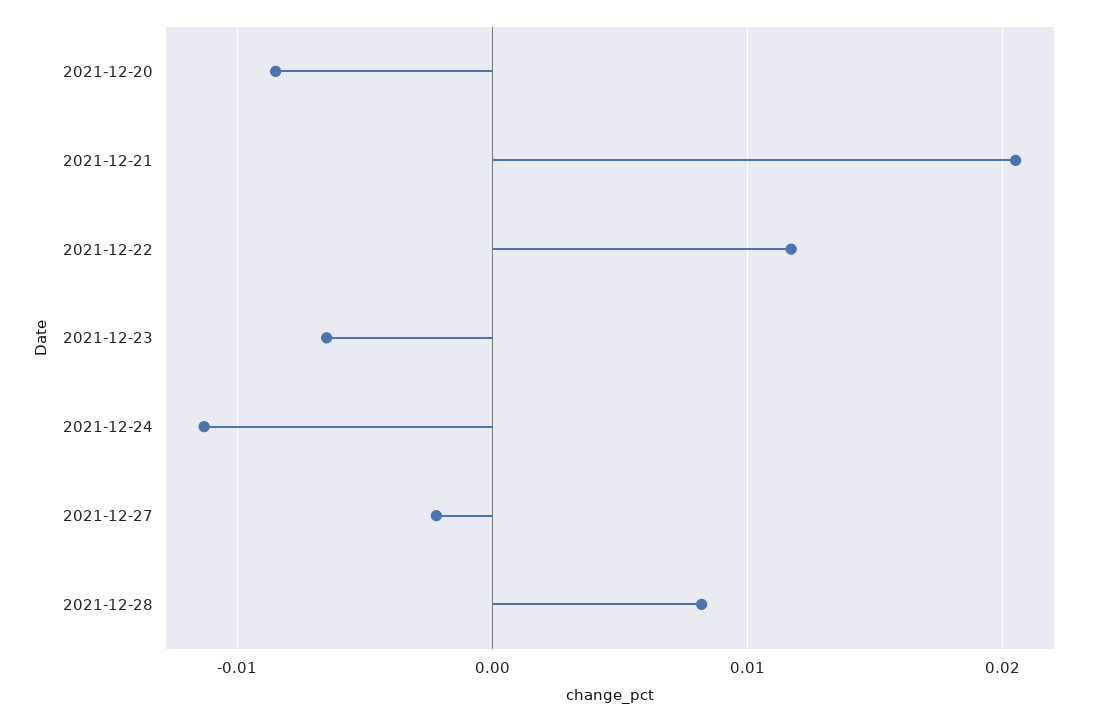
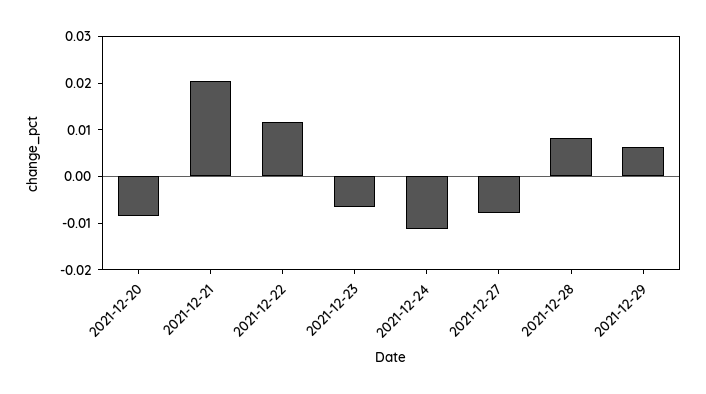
2021-12-27: -0.002 -> -0.008
2021-12-29: none -> 0.006

